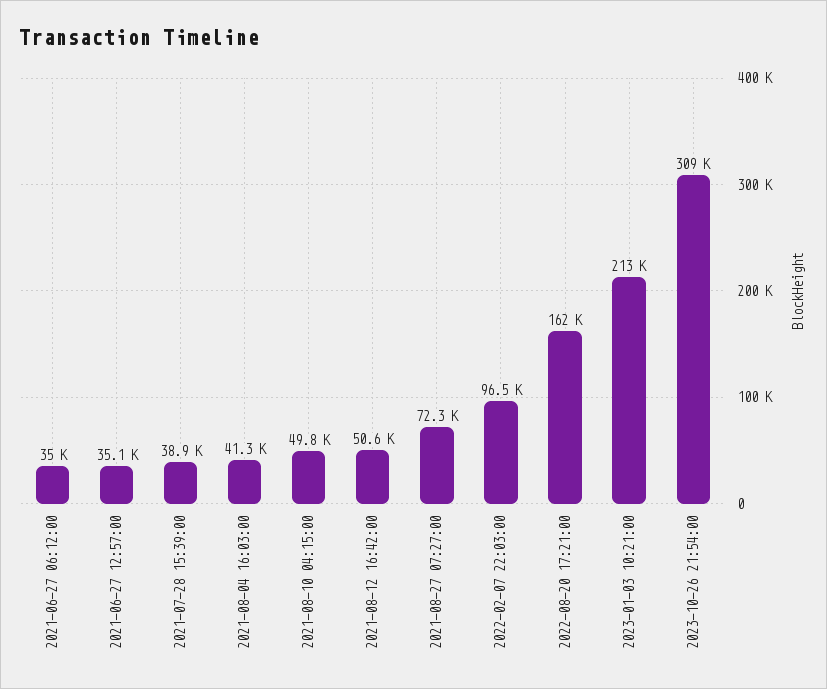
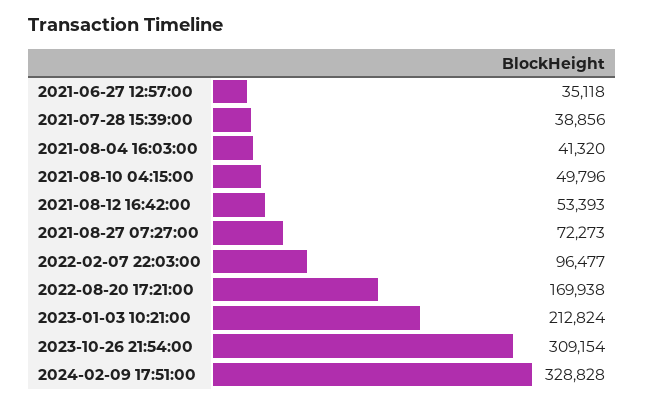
2021-06-27 06:12:00: 35000 -> none
2021-08-12 16:42:00: 50600 -> 53393
2022-08-20 17:21:00: 162000 -> 169938
2024-02-09 17:51:00: none -> 328828

